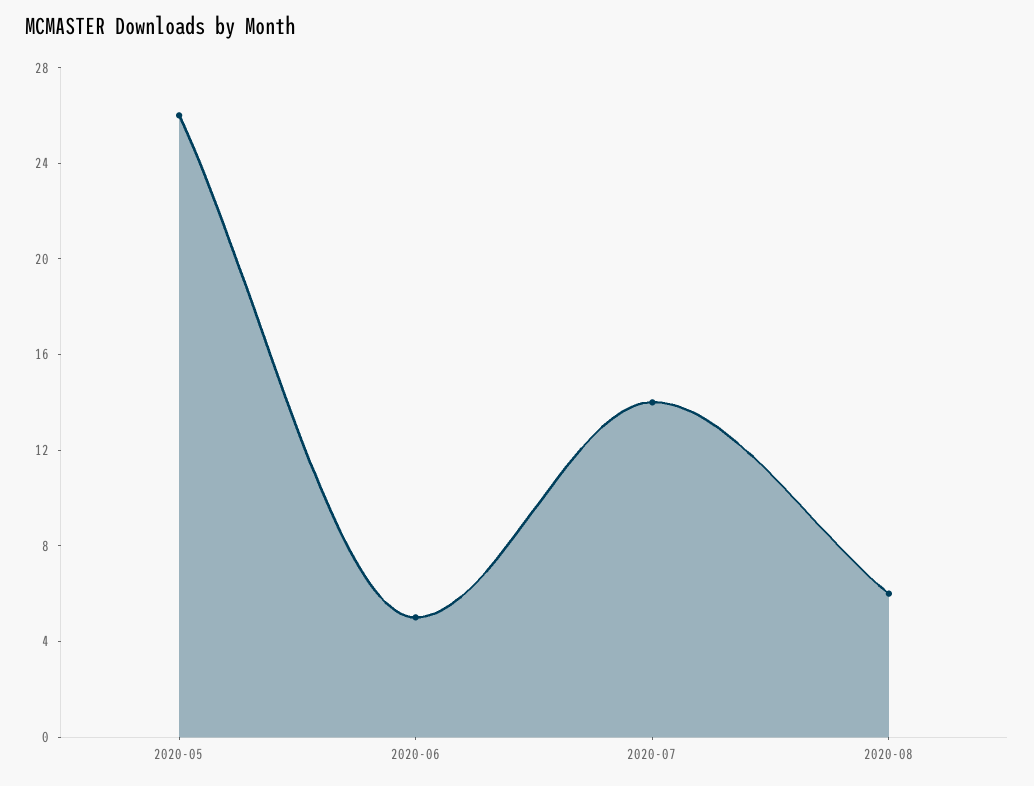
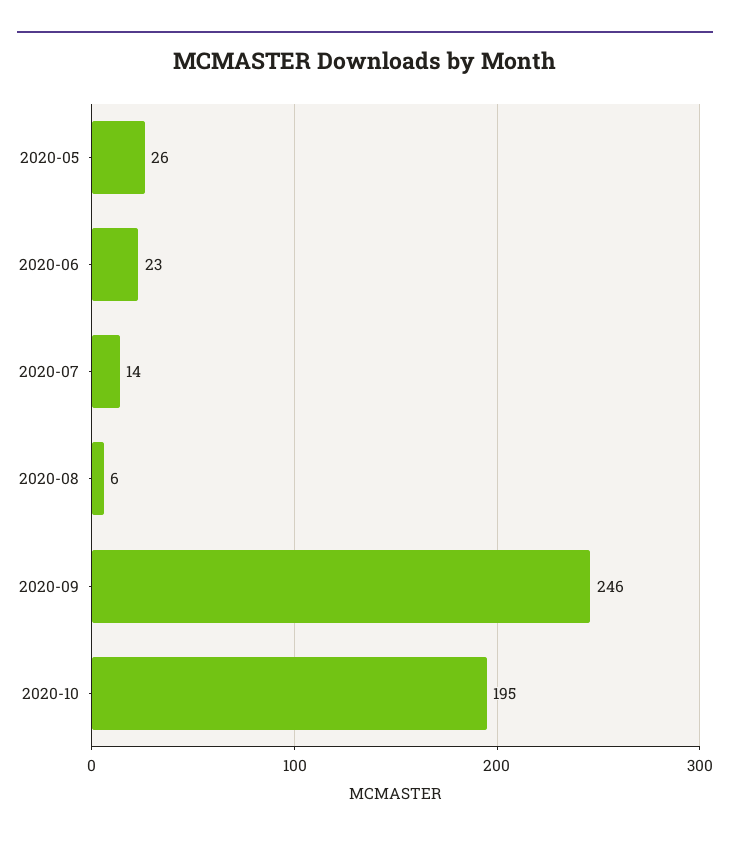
2020-06: 5 -> 23
2020-09: none -> 246
2020-10: none -> 195

